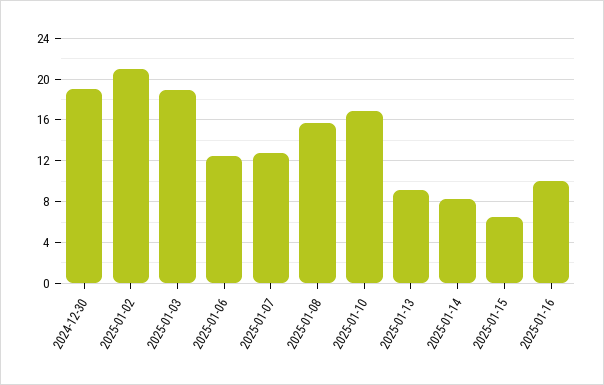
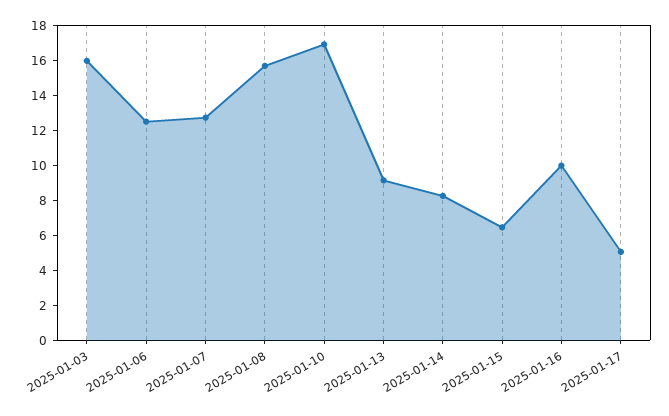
2024-12-30: 19 -> none
2025-01-02: 21 -> none
2025-01-03: 19 -> 16
2025-01-17: none -> 5

